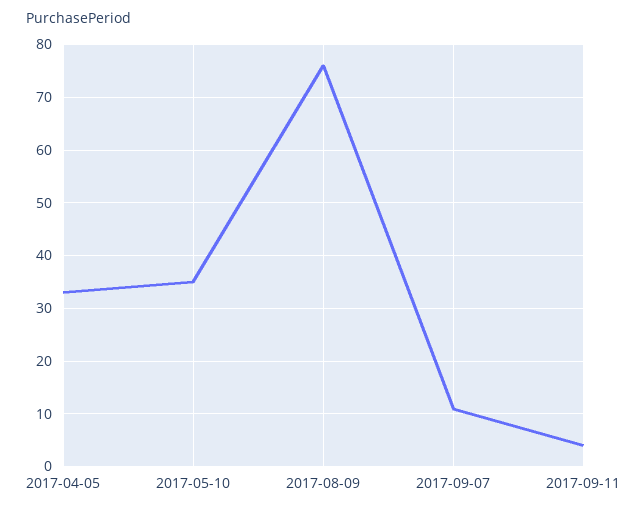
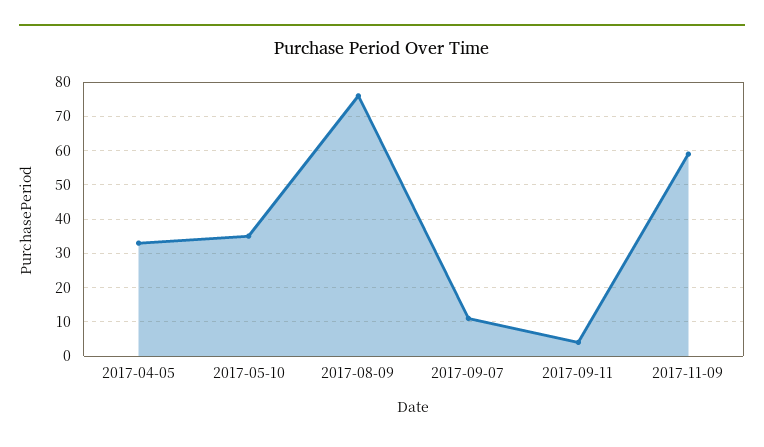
2017-11-09: none -> 60

